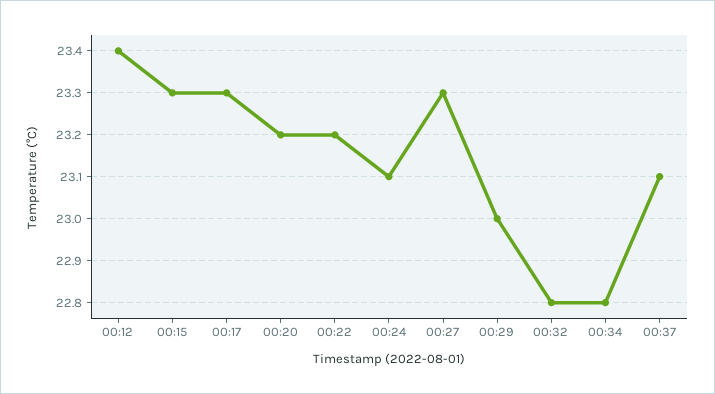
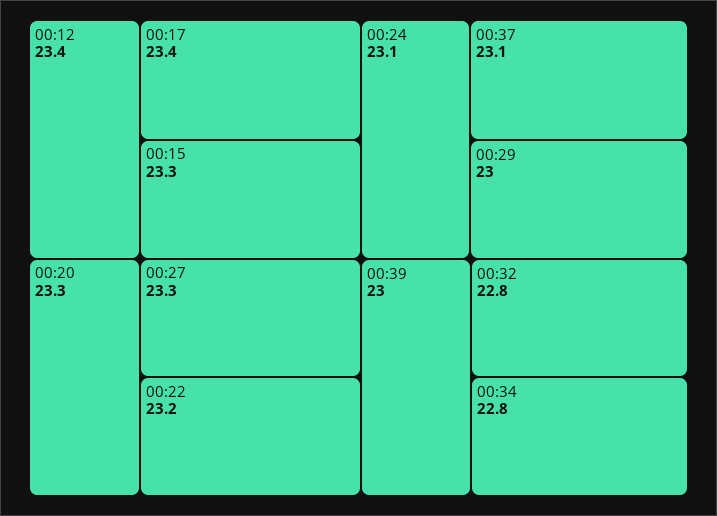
00:17: 23.3 -> 23.4
00:20: 23.2 -> 23.3
00:39: none -> 23

